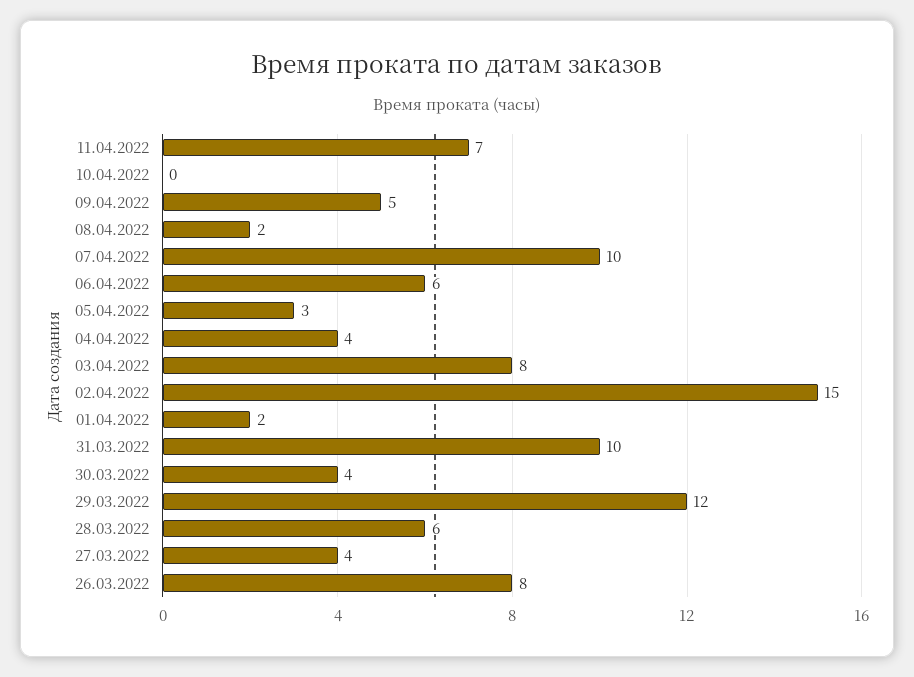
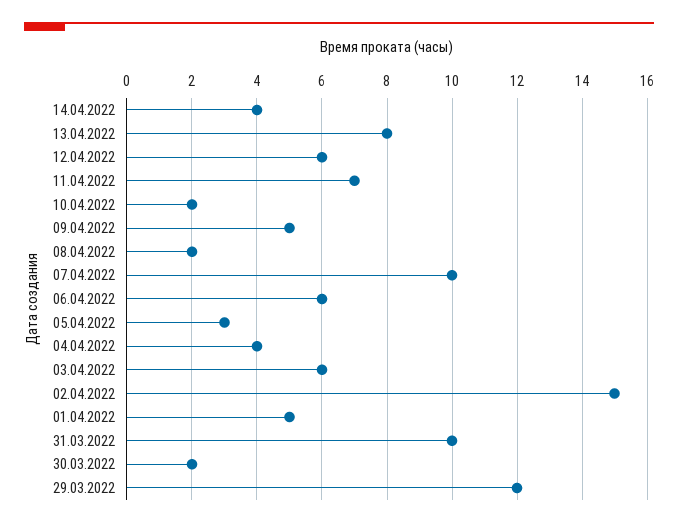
10.04.2022: 0 -> 2
03.04.2022: 8 -> 6
01.04.2022: 2 -> 5
30.03.2022: 4 -> 2
28.03.2022: 6 -> none
27.03.2022: 4 -> none
26.03.2022: 8 -> none
14.04.2022: none -> 4
13.04.2022: none -> 8
12.04.2022: none -> 6

